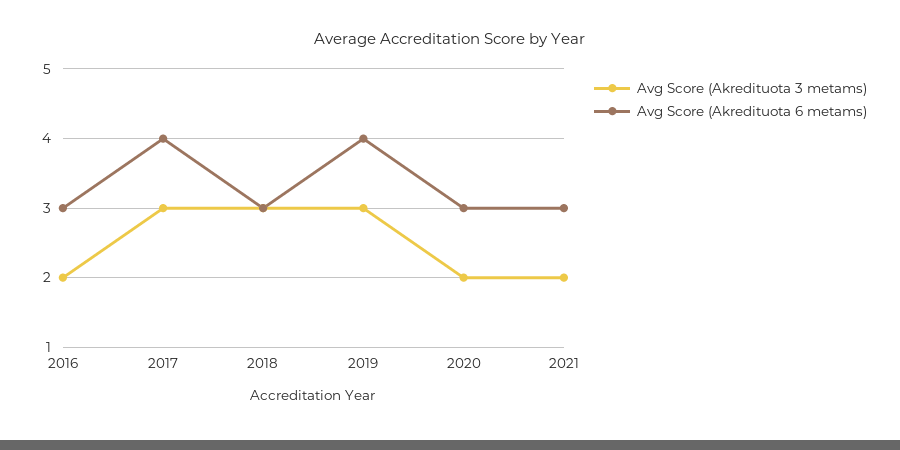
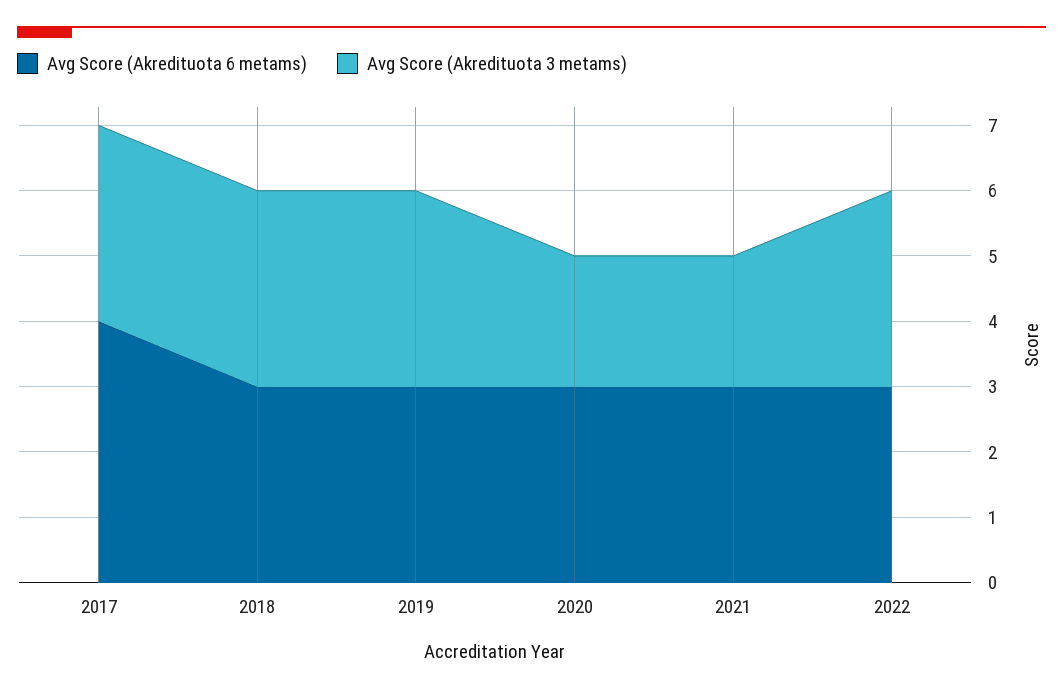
Avg Score (Akredituota 3 metams), 2016: 2 -> none
Avg Score (Akredituota 6 metams), 2016: 3 -> none
Avg Score (Akredituota 6 metams), 2019: 4 -> 3
Avg Score (Akredituota 6 metams), 2022: none -> 3
Avg Score (Akredituota 3 metams), 2022: none -> 3

